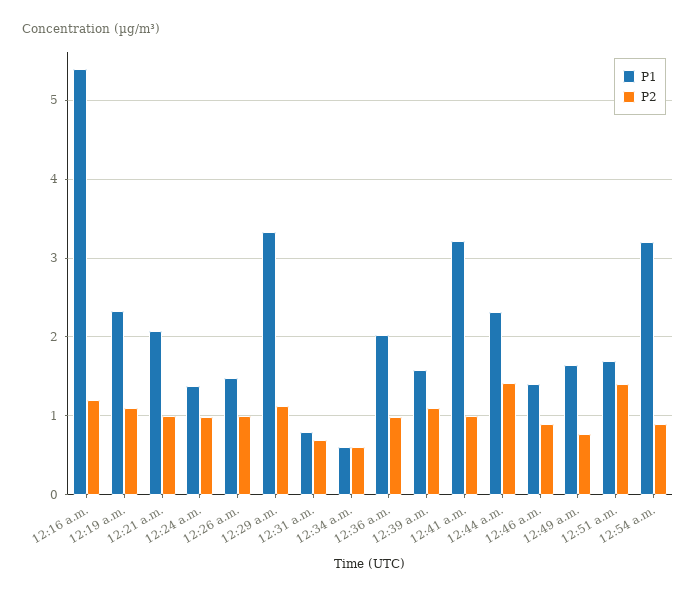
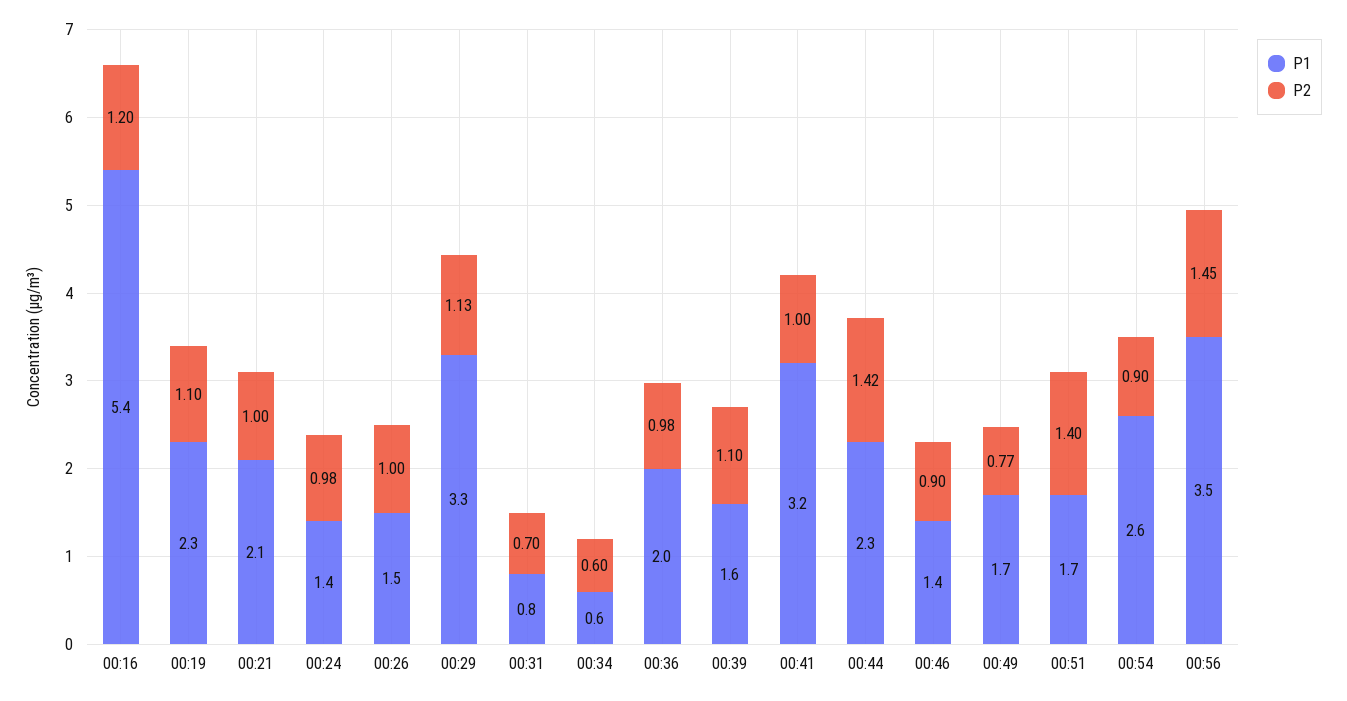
P1, 12:54 a.m.: 3.2 -> 2.6
P1, 00:56: none -> 3.5
P2, 00:56: none -> 1.45

